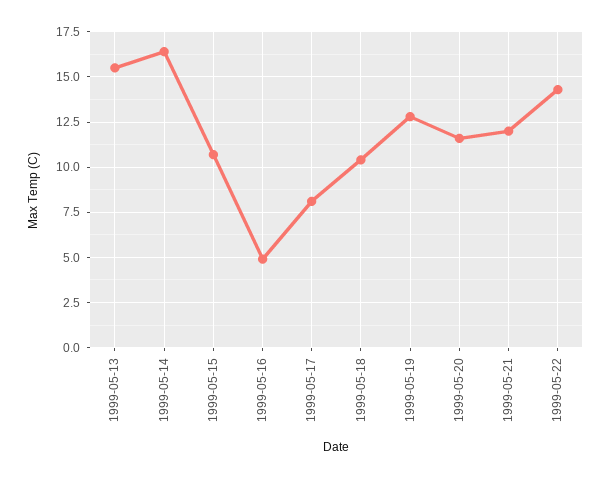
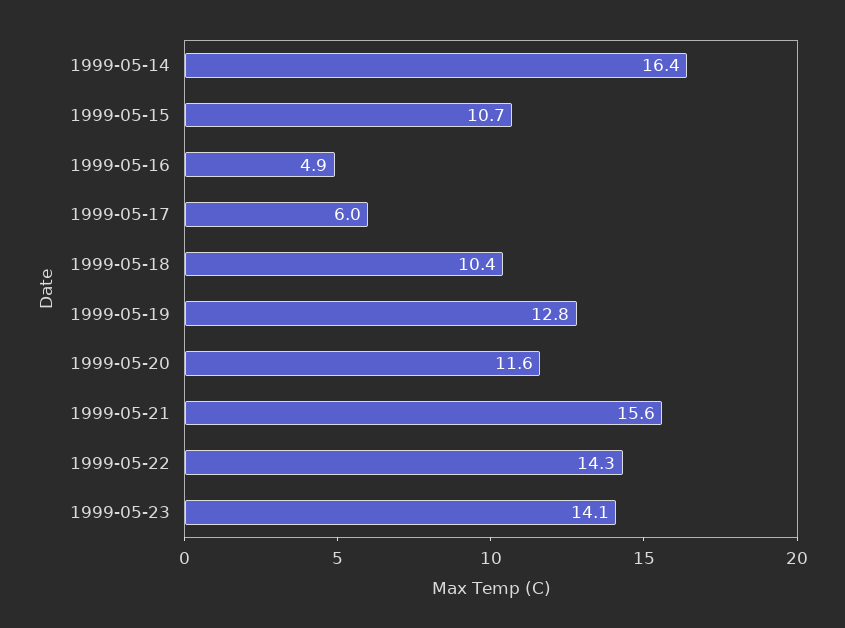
1999-05-13: 15.5 -> none
1999-05-17: 8 -> 6
1999-05-21: 12 -> 15.6
1999-05-23: none -> 14.1

